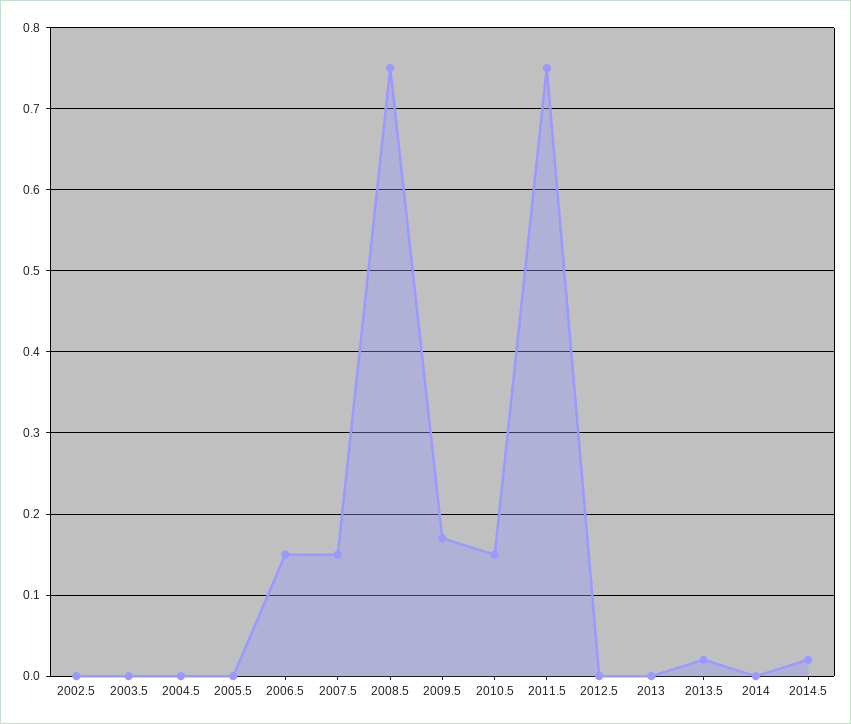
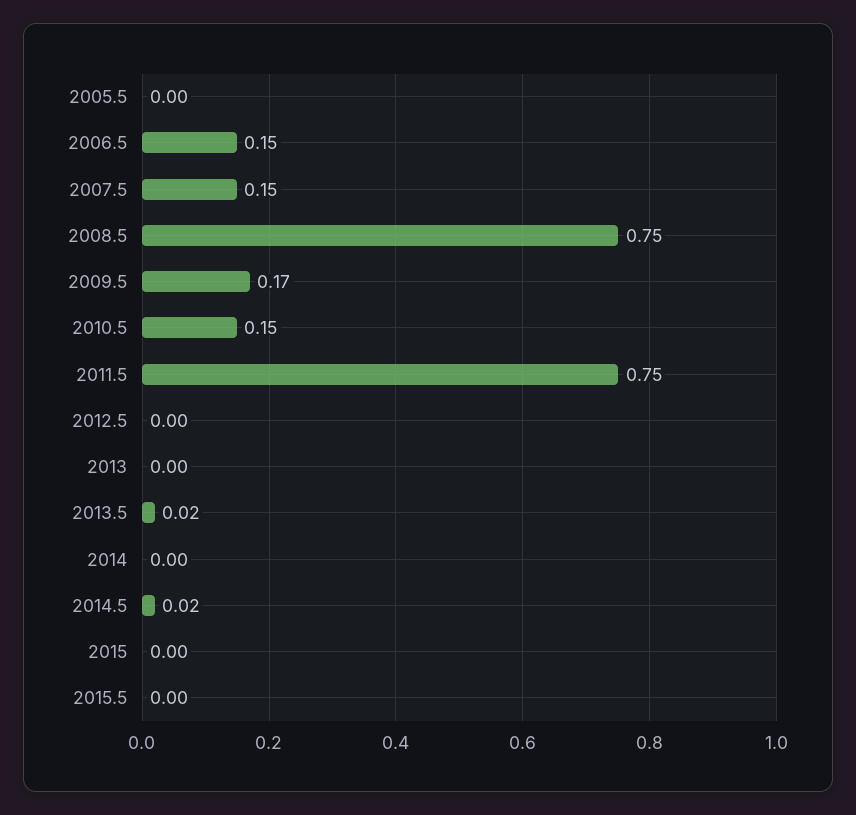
2002.5: 0 -> none
2003.5: 0 -> none
2004.5: 0 -> none
2015: none -> 0
2015.5: none -> 0

